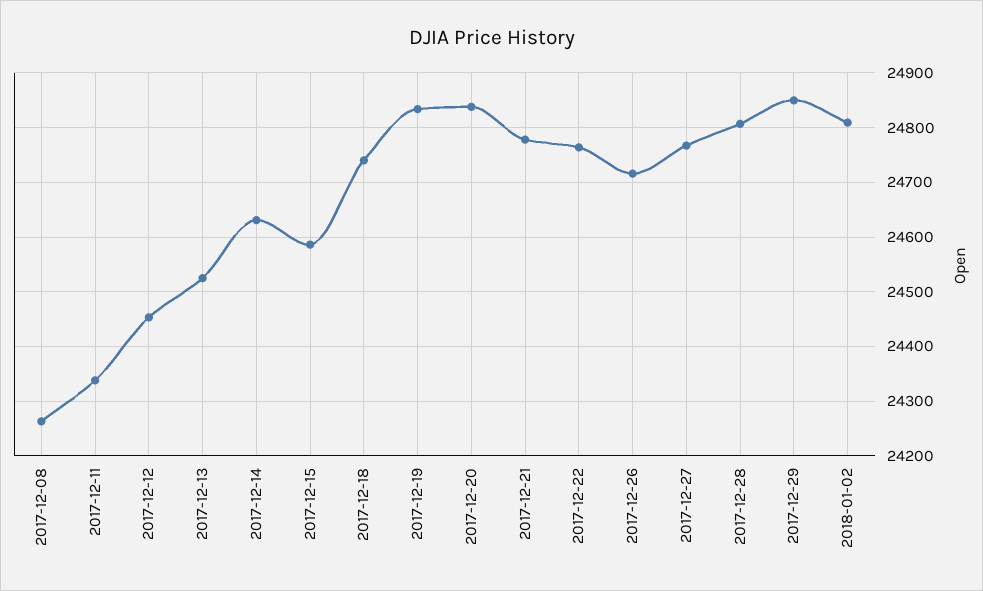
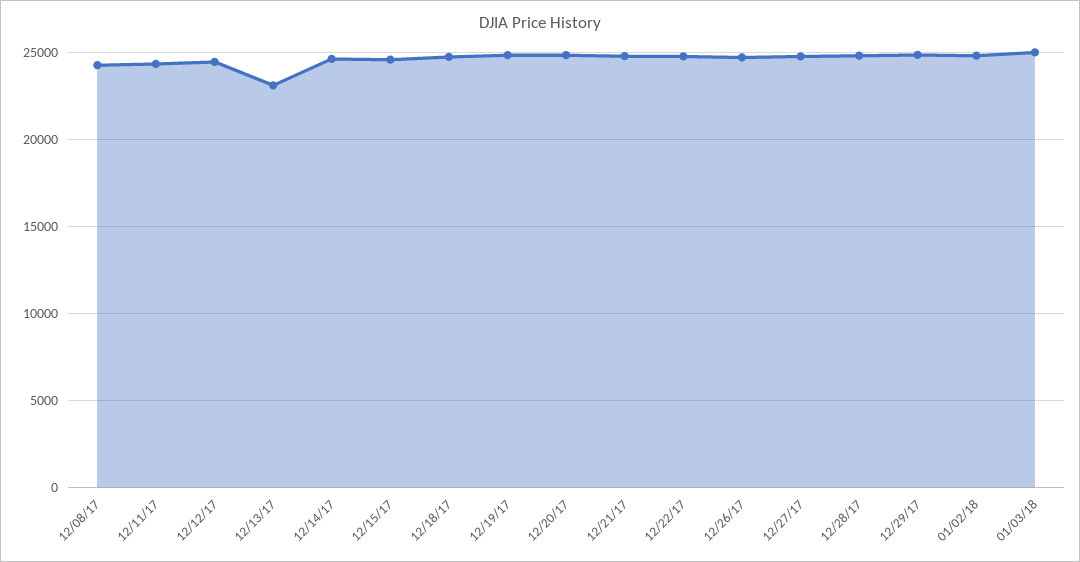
2017-12-13: 24520 -> 23000
01/03/18: none -> 25000

